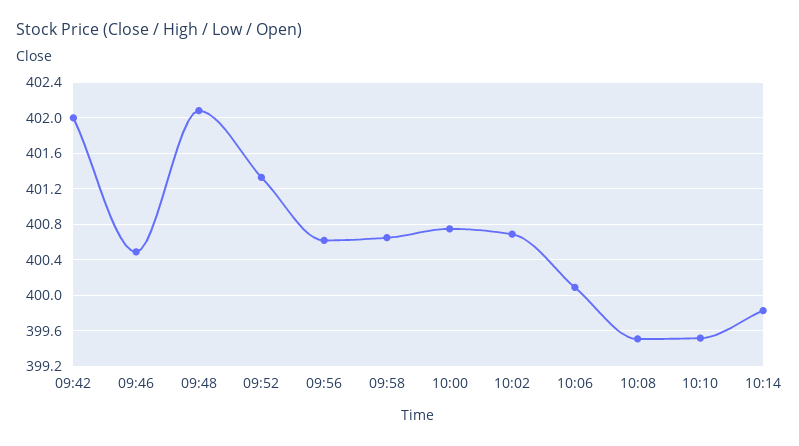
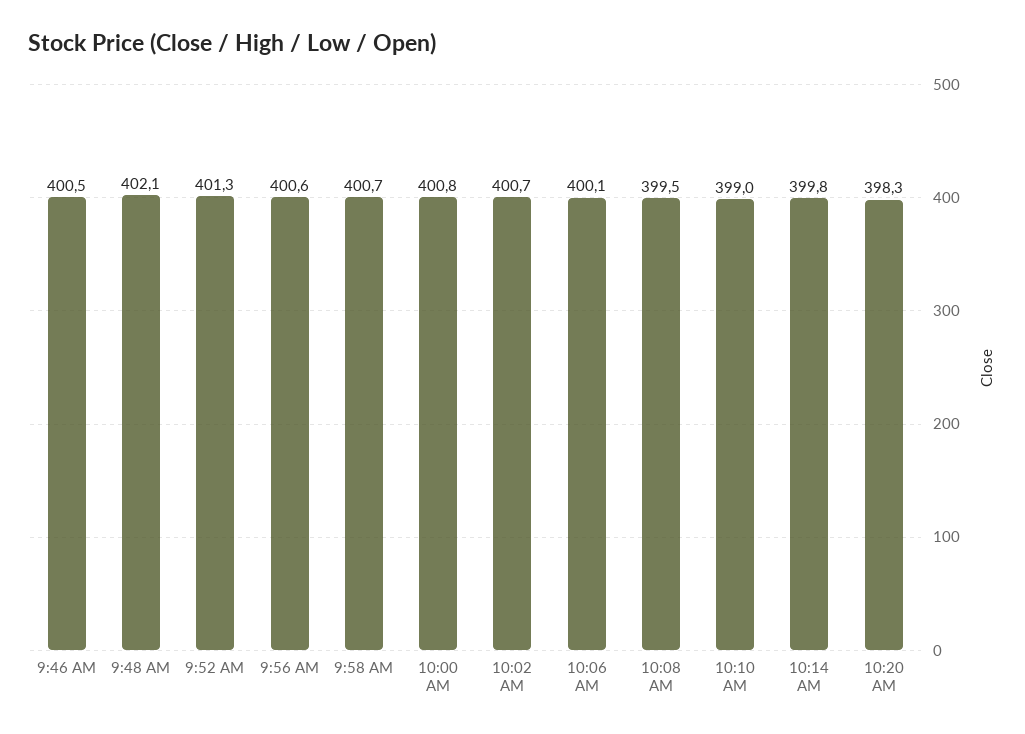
09:42: 402 -> none
10:10: 399.5 -> 399
10:20 AM: none -> 398.3

